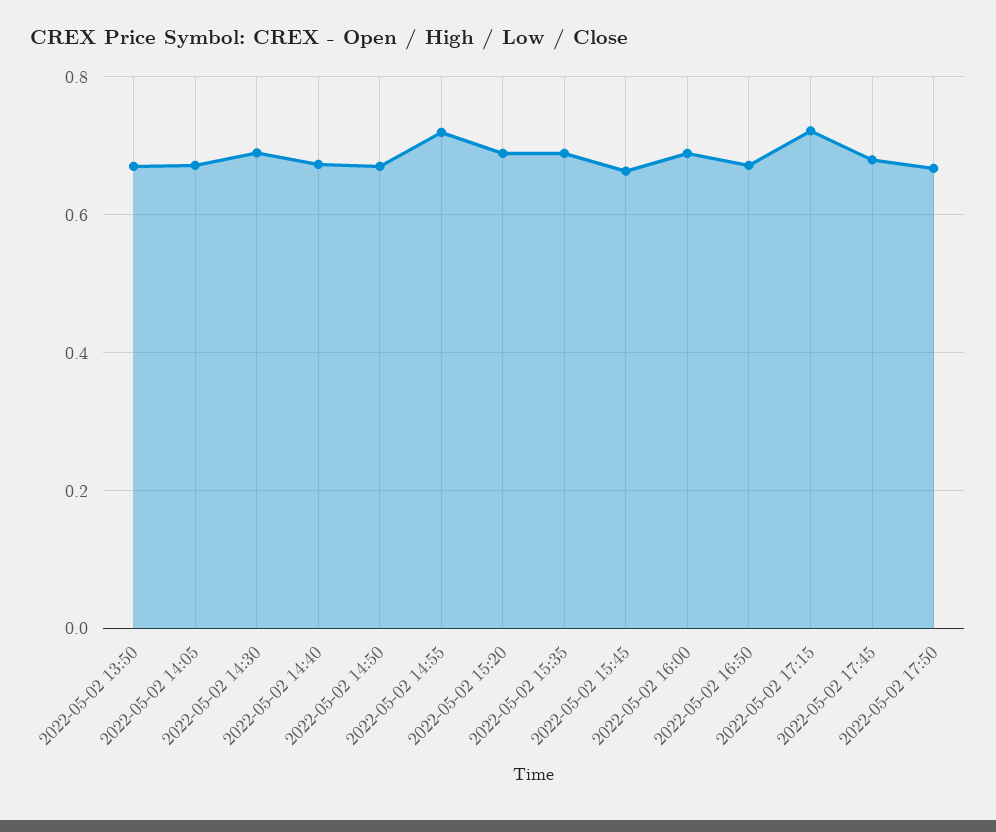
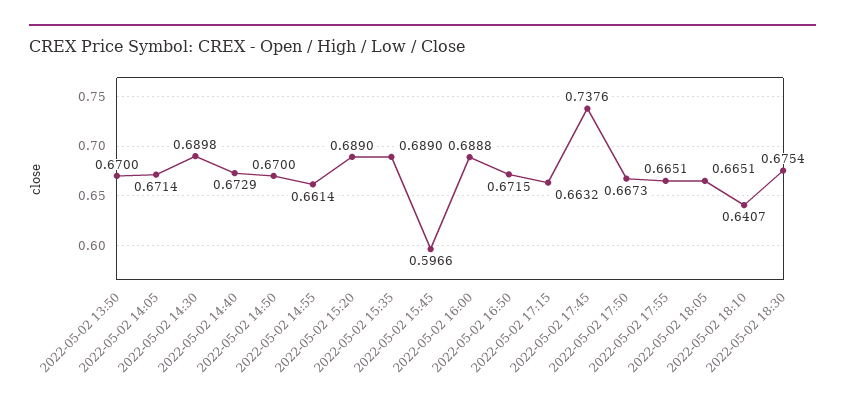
2022-05-02 14:55: 0.72 -> 0.6614
2022-05-02 15:45: 0.66 -> 0.5966
2022-05-02 17:15: 0.72 -> 0.6632
2022-05-02 17:45: 0.68 -> 0.7376
2022-05-02 17:55: none -> 0.6651
2022-05-02 18:05: none -> 0.6651
2022-05-02 18:10: none -> 0.6407
2022-05-02 18:30: none -> 0.6754

